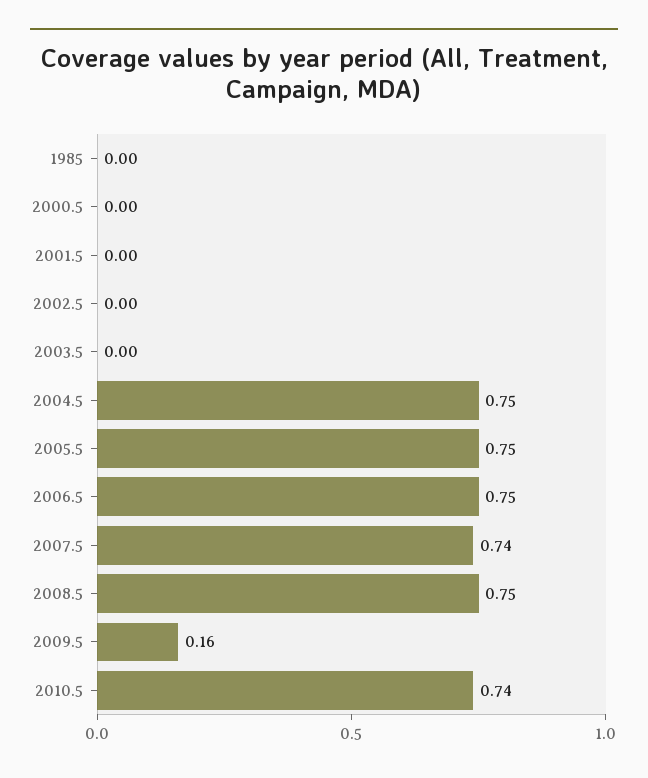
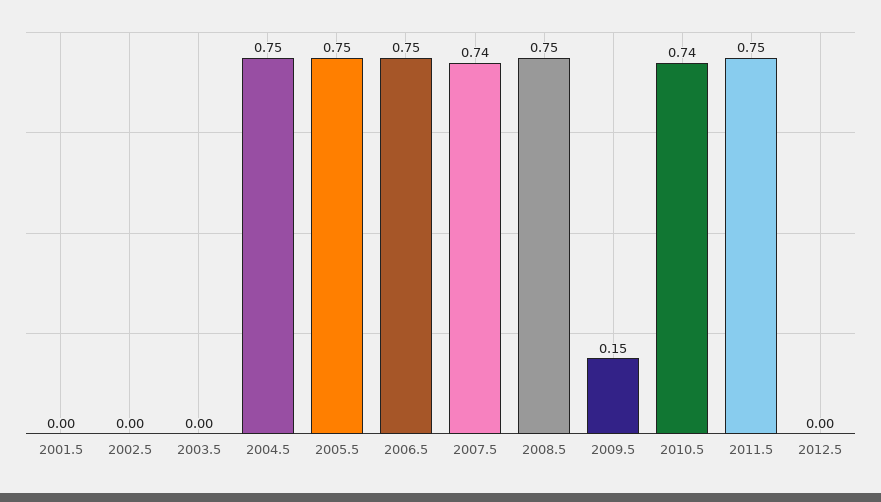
1985: 0 -> none
2000.5: 0 -> none
2009.5: 0.16 -> 0.15
2011.5: none -> 0.75
2012.5: none -> 0

